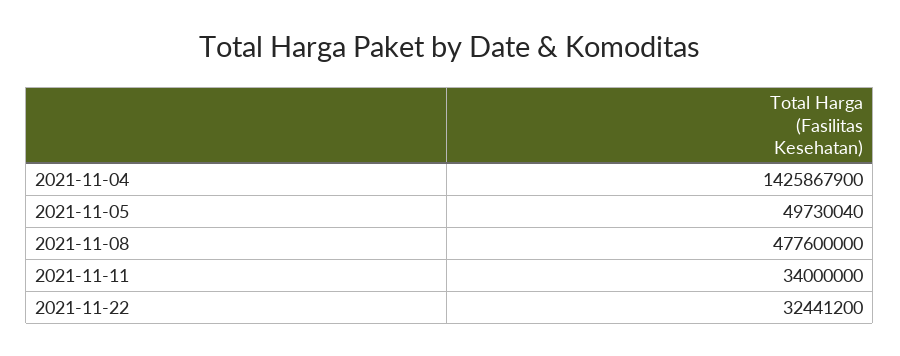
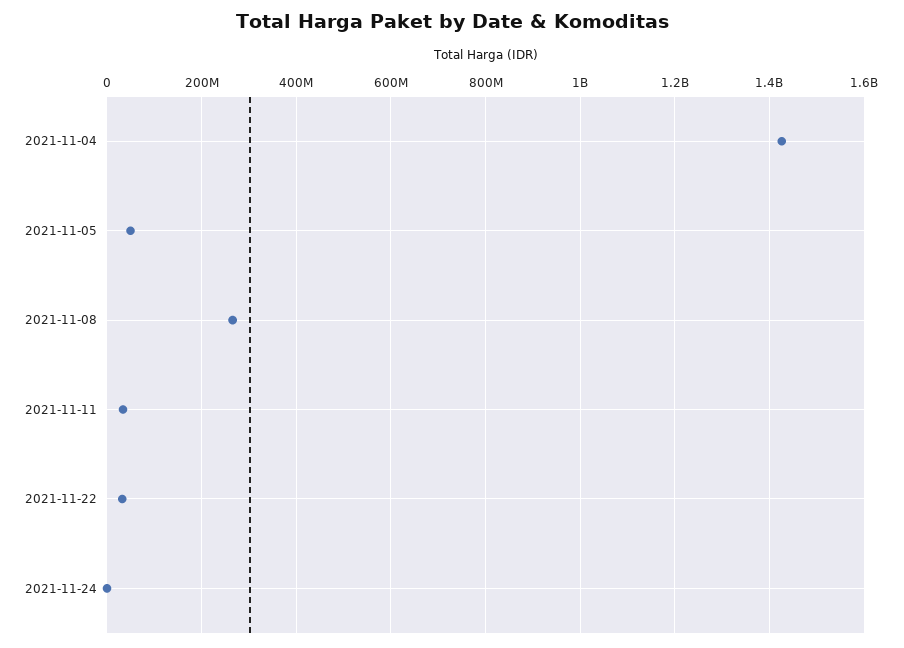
2021-11-08: 477600000 -> 260000000
2021-11-24: none -> 0

